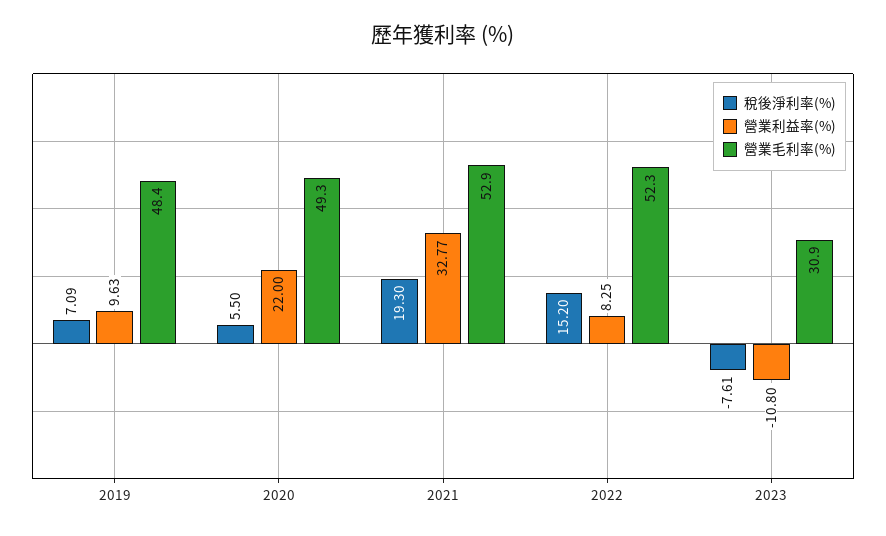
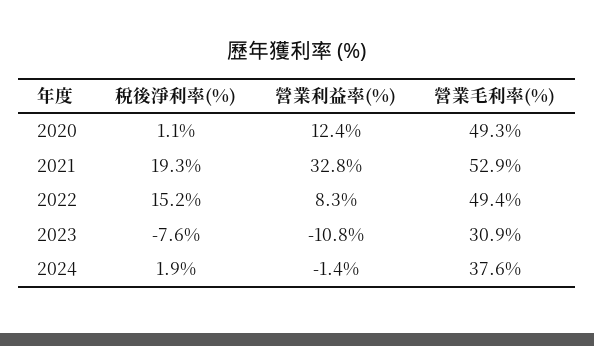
稅後淨利率(%), 2019: 7.09 -> none
營業利益率(%), 2019: 9.63 -> none
營業毛利率(%), 2019: 48.4 -> none
稅後淨利率(%), 2020: 5.5 -> 1.1
營業利益率(%), 2020: 22 -> 12.4
營業毛利率(%), 2022: 52.3 -> 49.4
稅後淨利率(%), 2024: none -> 1.9
營業利益率(%), 2024: none -> -1.4
營業毛利率(%), 2024: none -> 37.6

